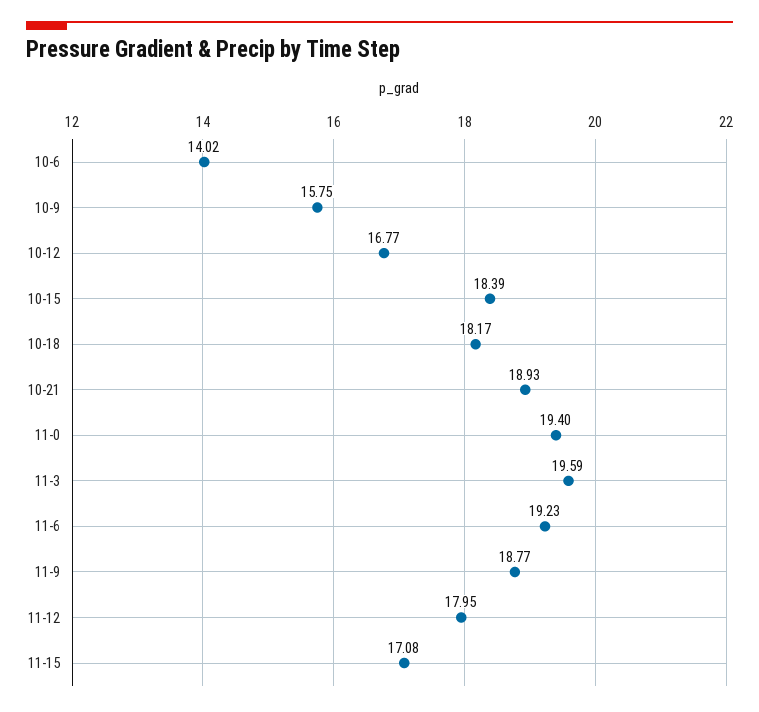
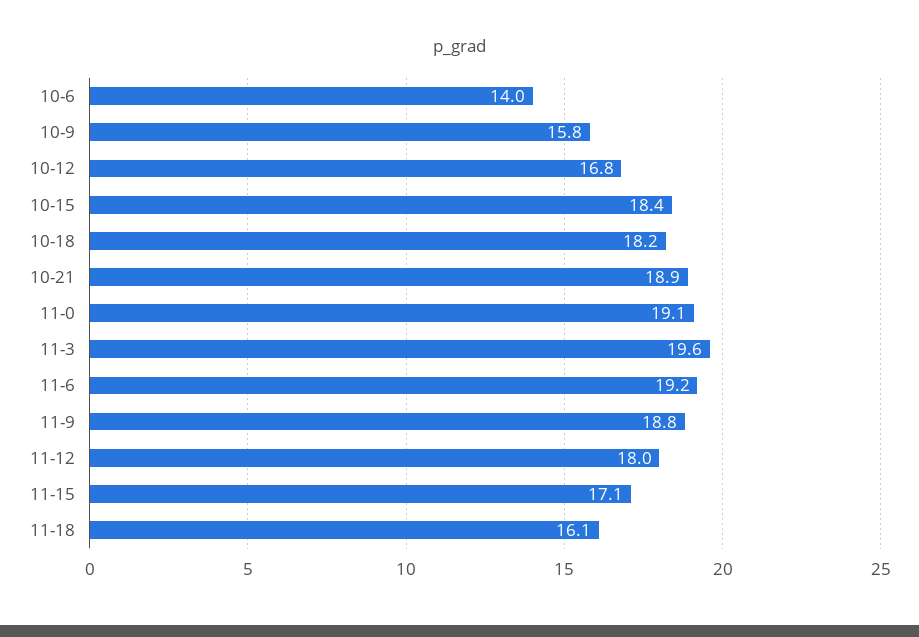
11-0: 19.4 -> 19.1
11-18: none -> 16.1

